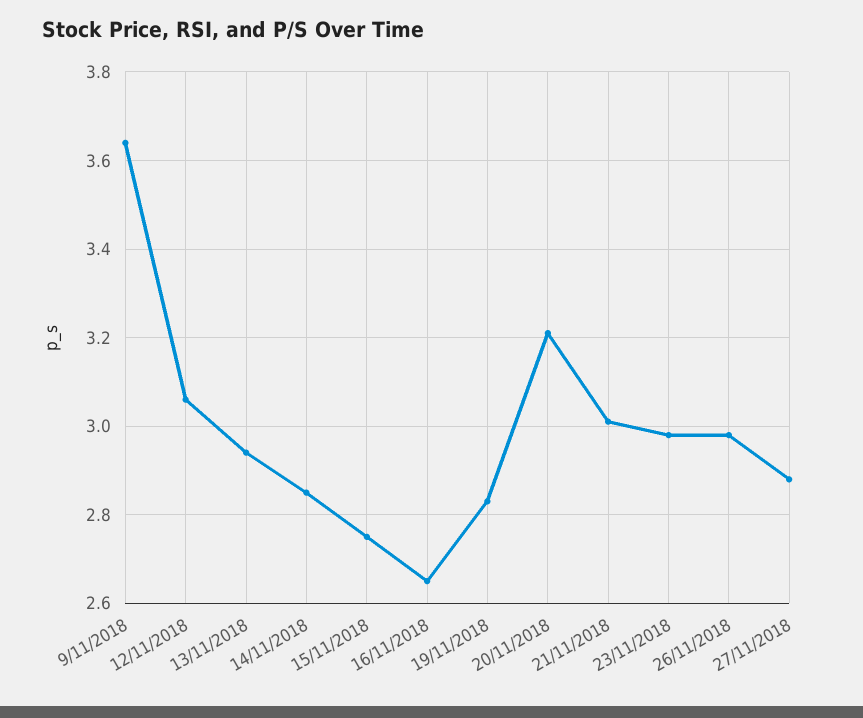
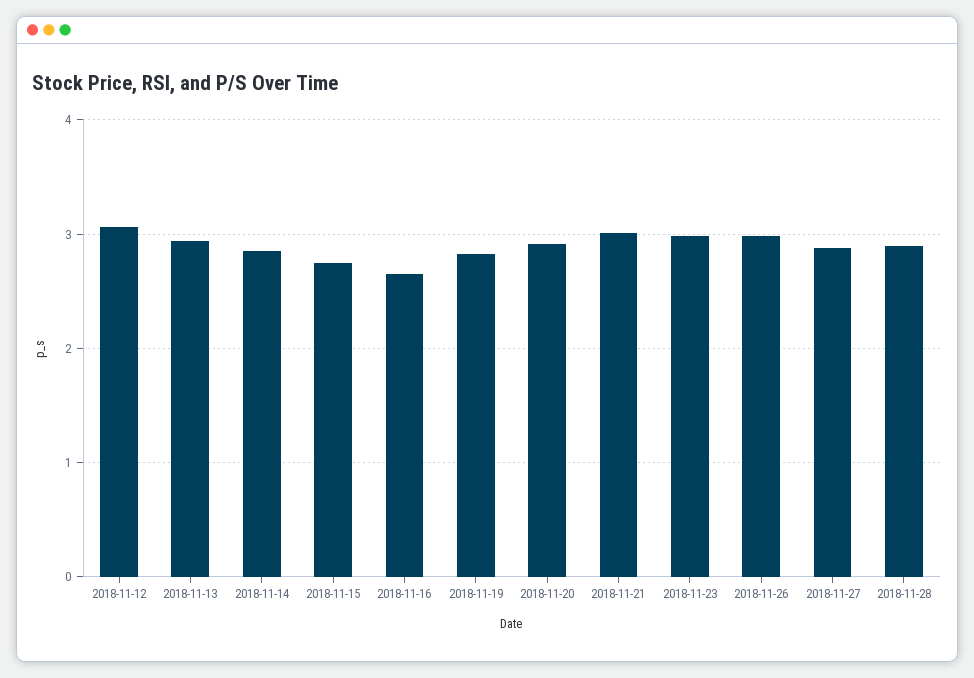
9/11/2018: 3.65 -> none
20/11/2018: 3.2 -> 2.9
2018-11-28: none -> 2.9

